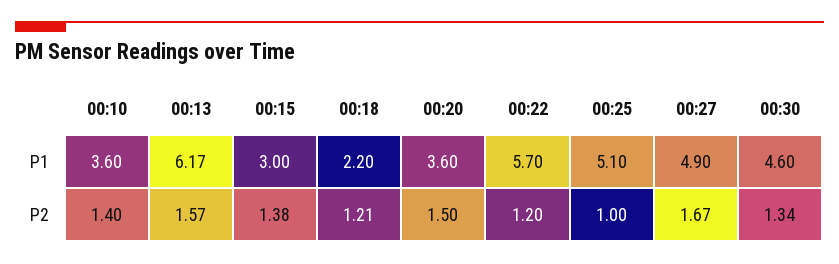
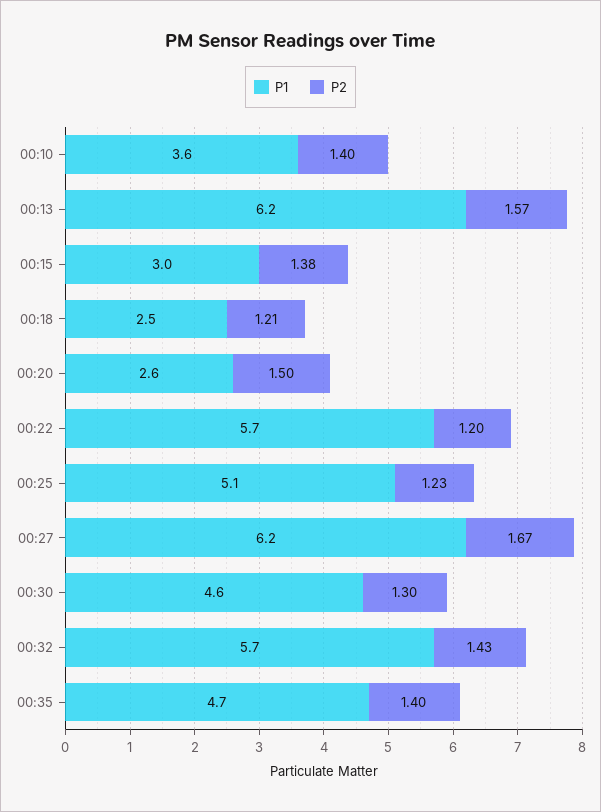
P1, 00:18: 2.2 -> 2.5
P1, 00:20: 3.6 -> 2.6
P1, 00:27: 4.9 -> 6.2
P2, 00:25: 1 -> 1.23
P2, 00:30: 1.34 -> 1.3
P1, 00:32: none -> 5.7
P2, 00:32: none -> 1.43
P1, 00:35: none -> 4.7
P2, 00:35: none -> 1.4

